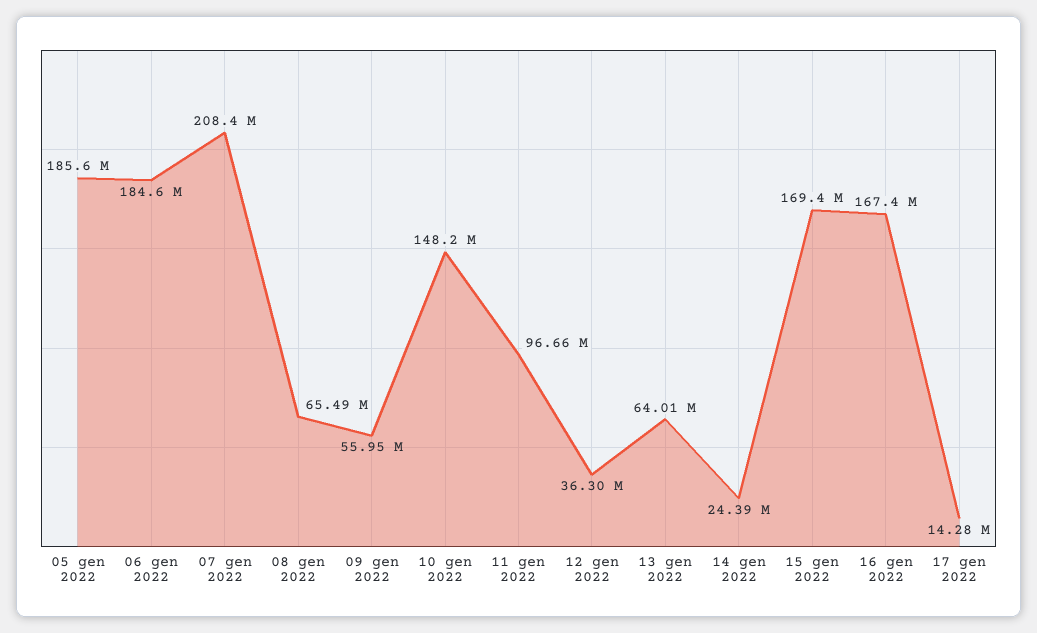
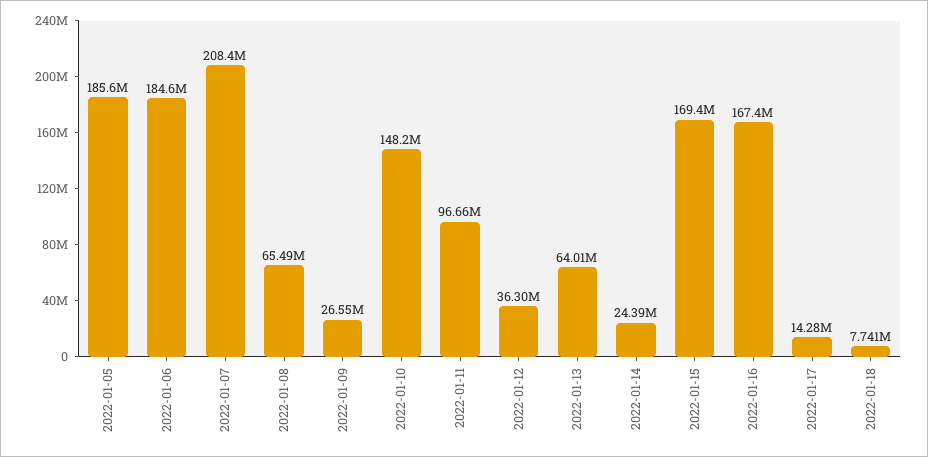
09 gen 2022: 55950000 -> 26550000
2022-01-18: none -> 7741000

